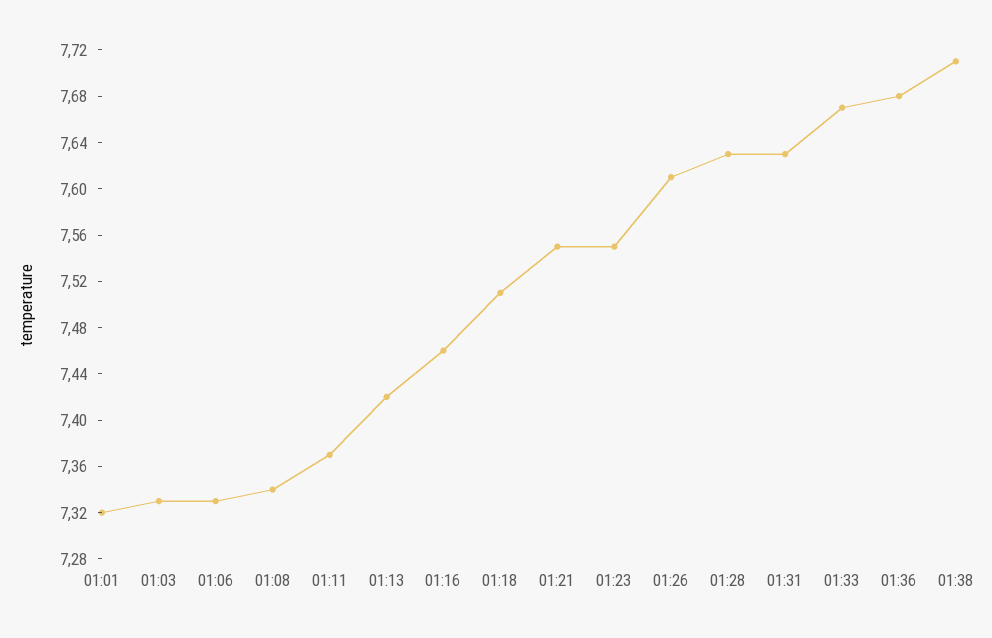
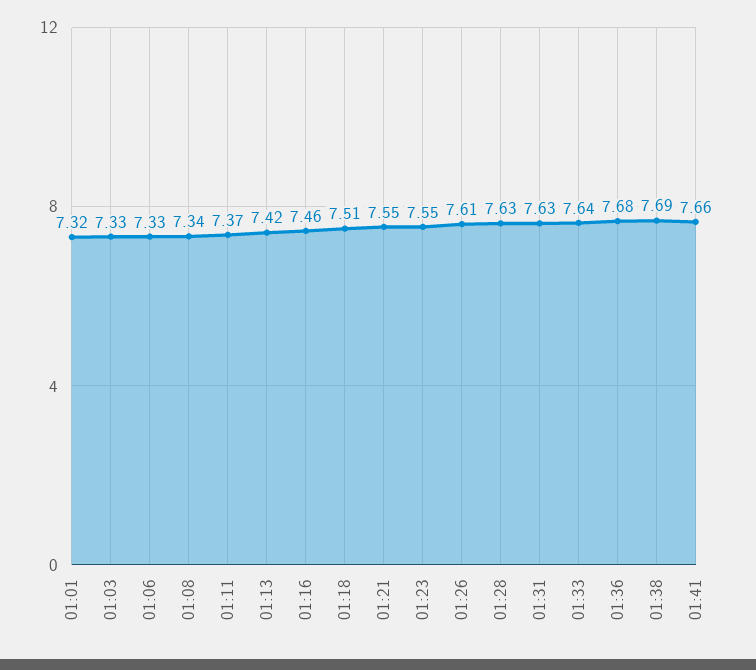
01:33: 7.67 -> 7.64
01:38: 7.71 -> 7.69
01:41: none -> 7.66

